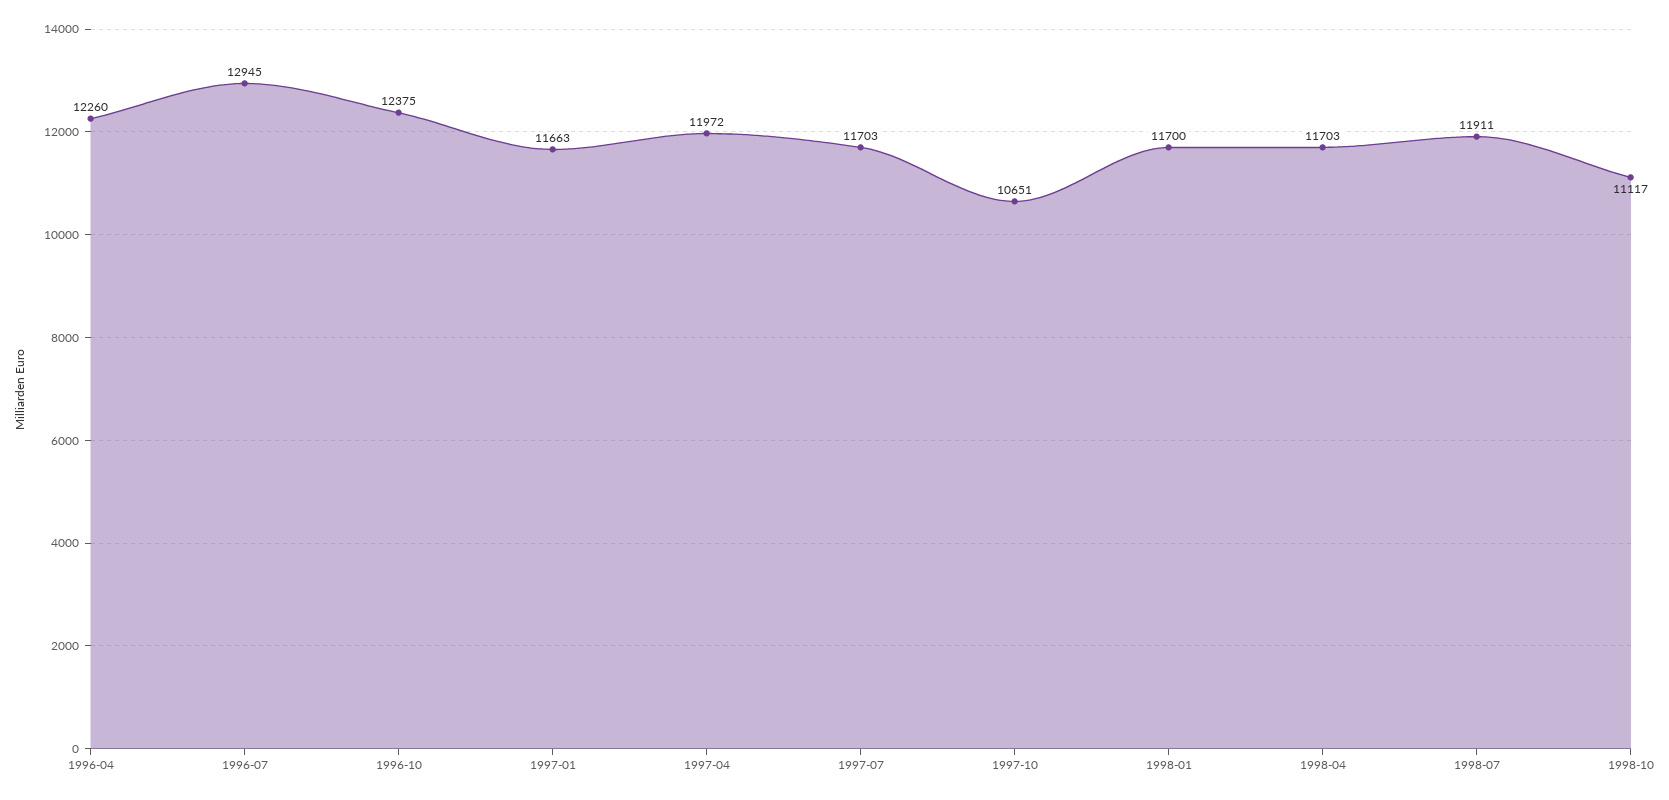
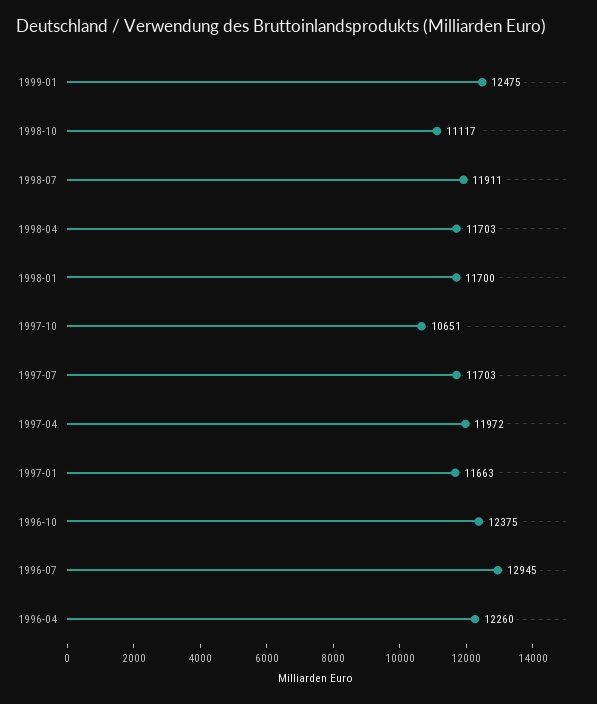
1999-01: none -> 12475

